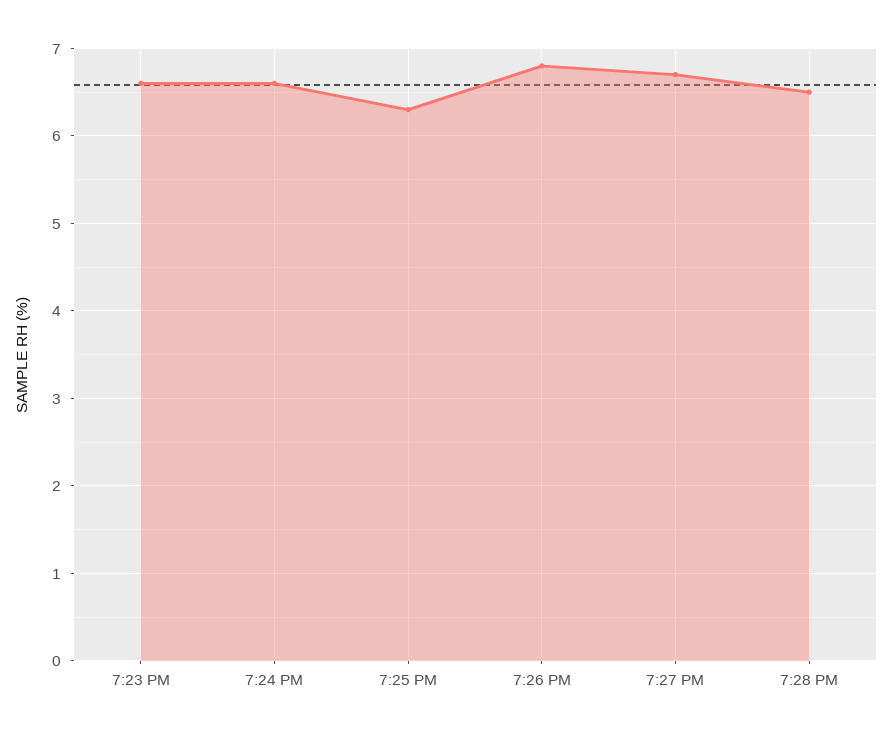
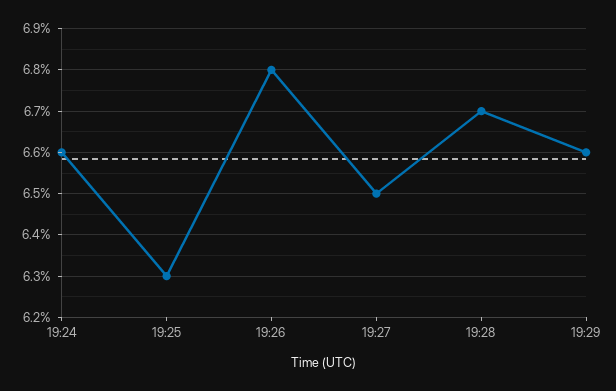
7:23 PM: 6.6 -> none
7:27 PM: 6.7 -> 6.5
7:28 PM: 6.5 -> 6.7
19:29: none -> 6.6

